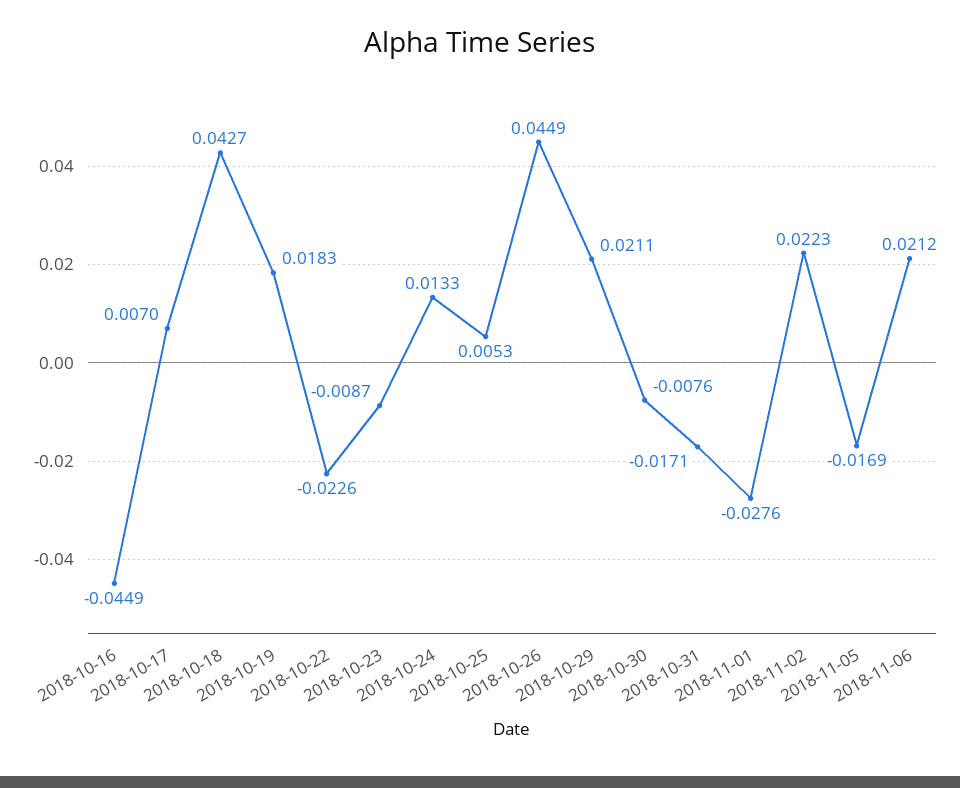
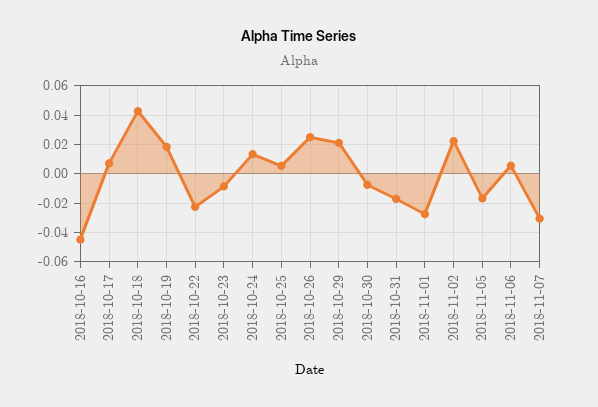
2018-10-26: 0.0449 -> 0.025
2018-11-06: 0.0212 -> 0.005
2018-11-07: none -> -0.03

